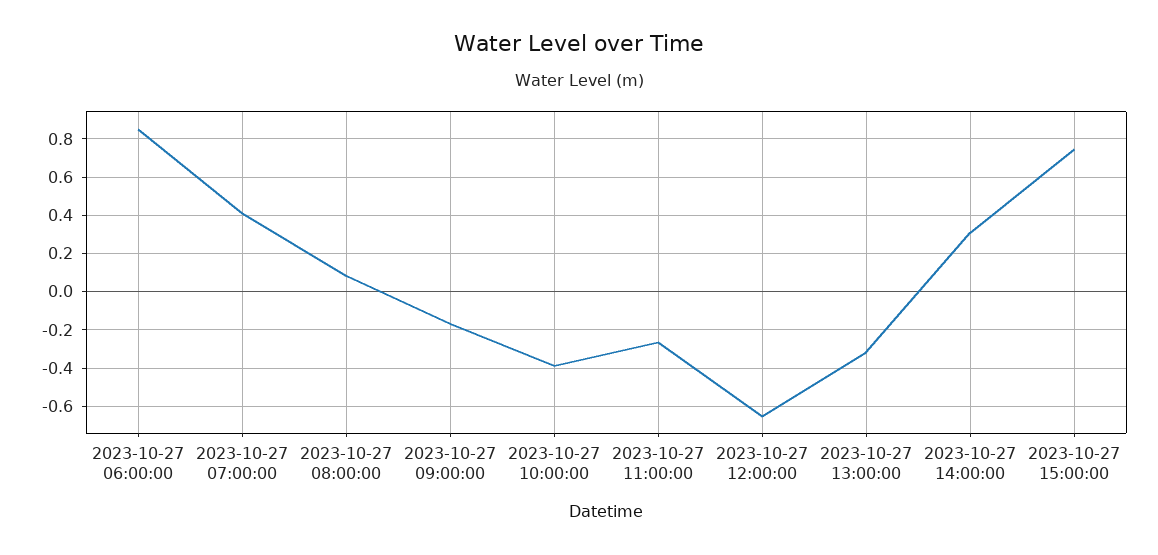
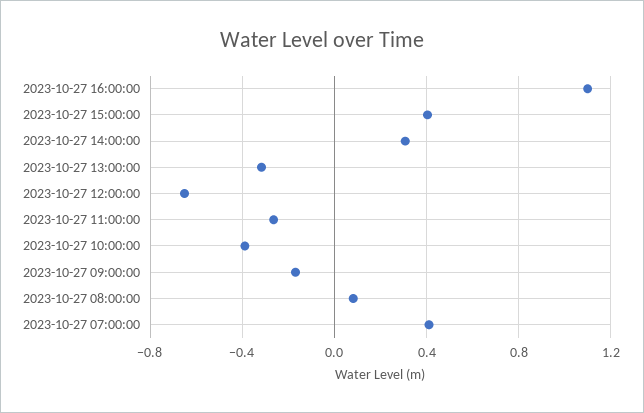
2023-10-27 06:00:00: 0.85 -> none
2023-10-27 15:00:00: 0.75 -> 0.4
2023-10-27 16:00:00: none -> 1.1

